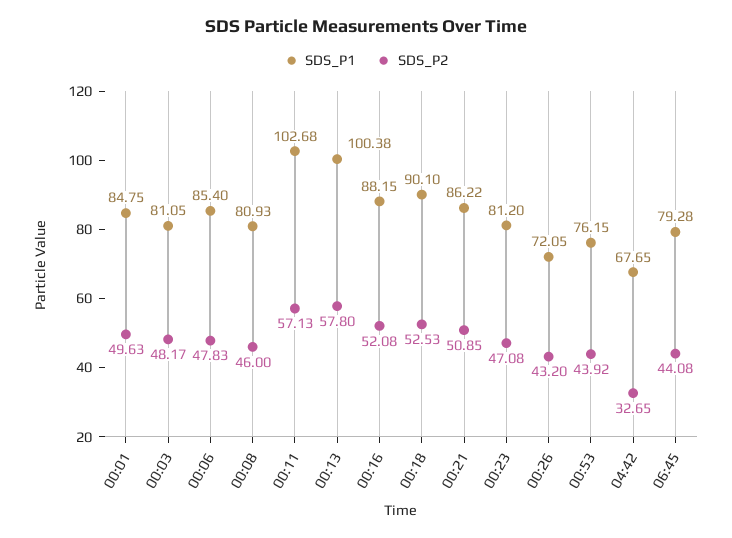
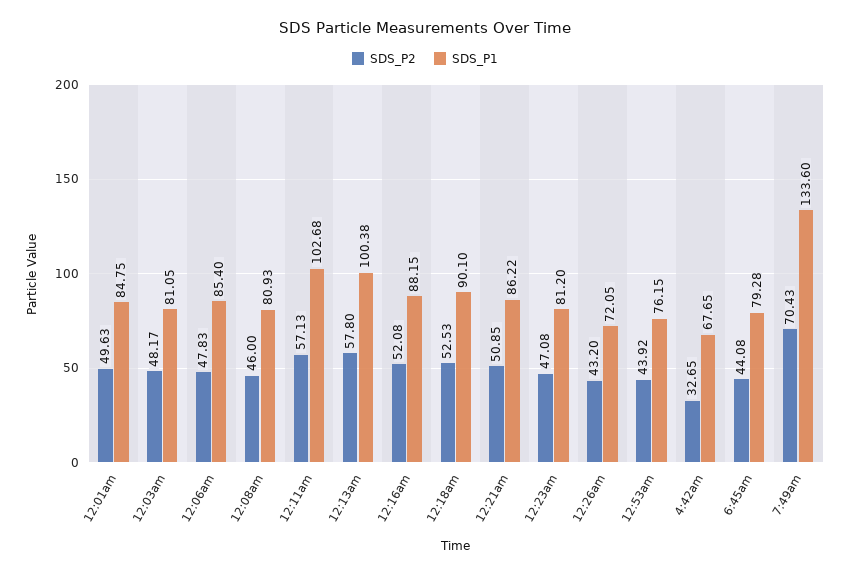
SDS_P2, 7:49am: none -> 70.43
SDS_P1, 7:49am: none -> 133.6

